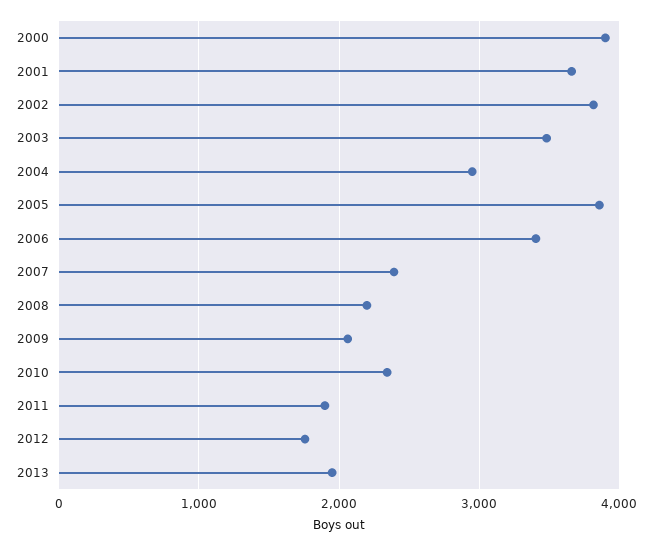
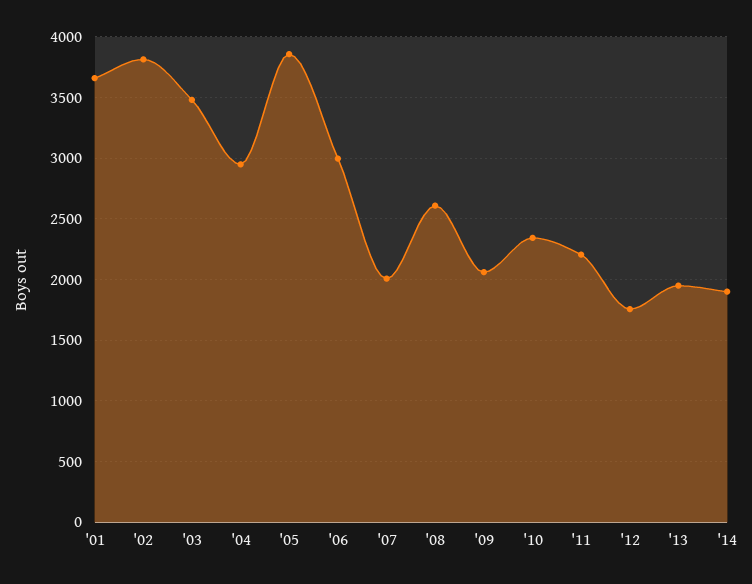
2000: 3900 -> none
2006: 3400 -> 3000
2007: 2400 -> 2000
2008: 2200 -> 2600
2011: 1900 -> 2200
'14: none -> 1900

